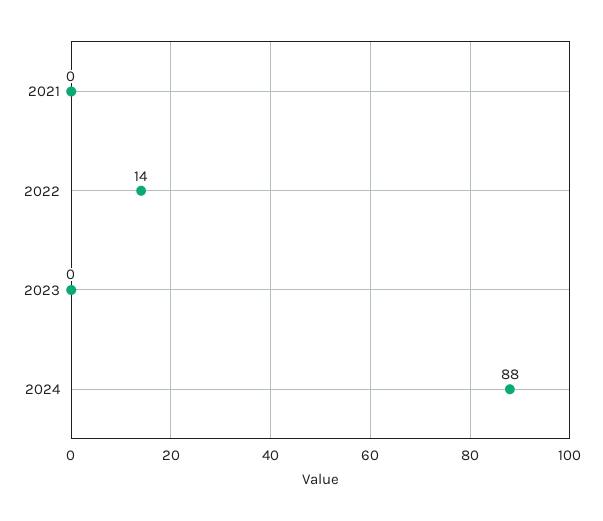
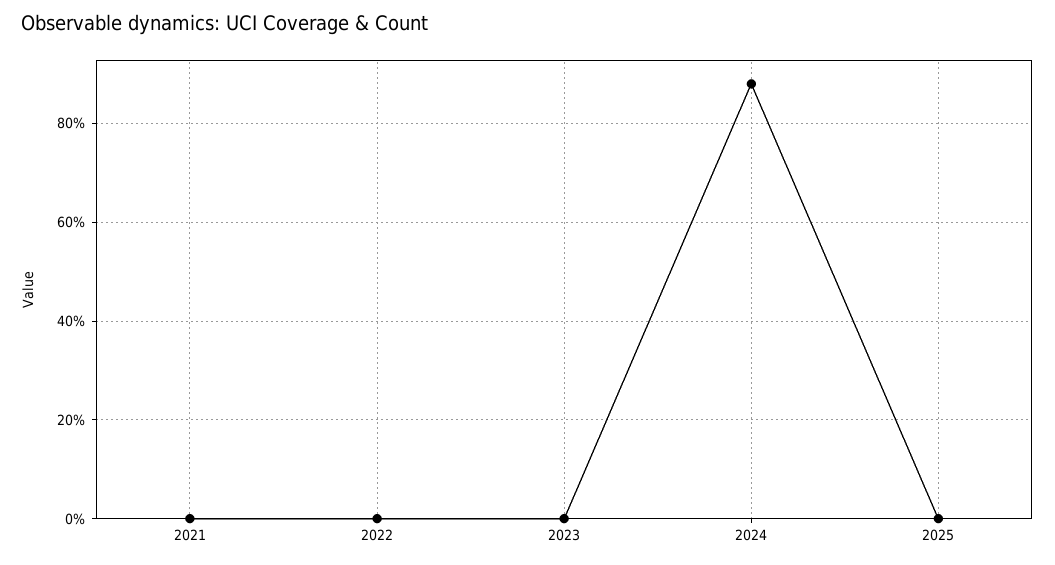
2022: 14 -> 0
2025: none -> 0

